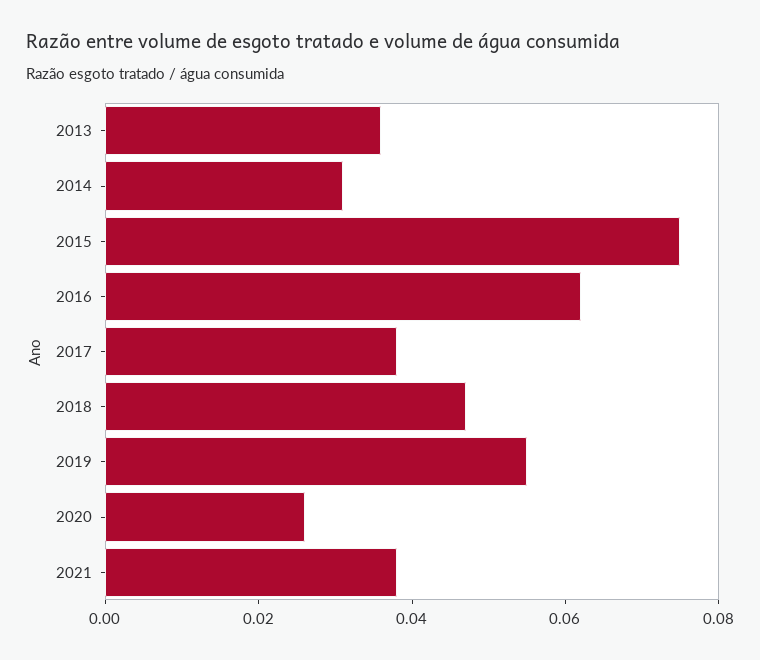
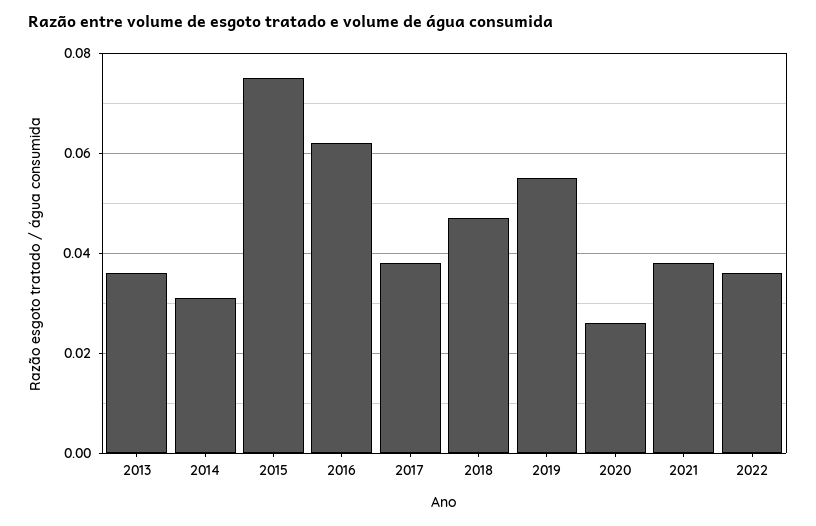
2022: none -> 0.035

